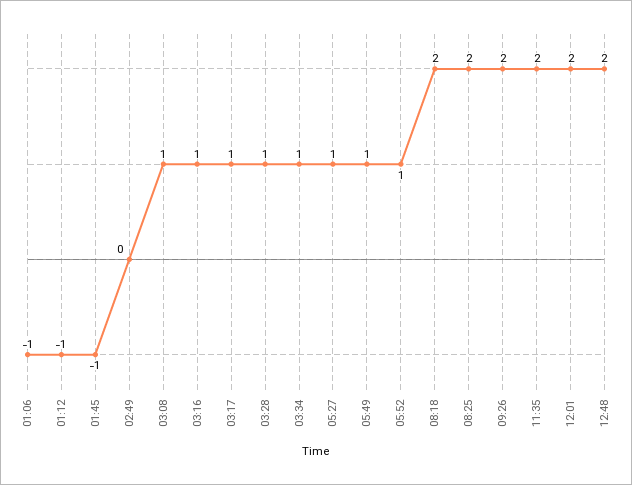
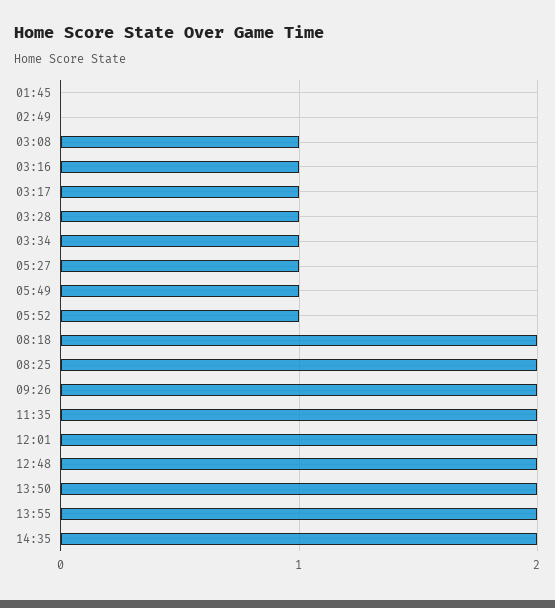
01:06: -1 -> none
01:12: -1 -> none
01:45: -1 -> 0
13:50: none -> 2
13:55: none -> 2
14:35: none -> 2

